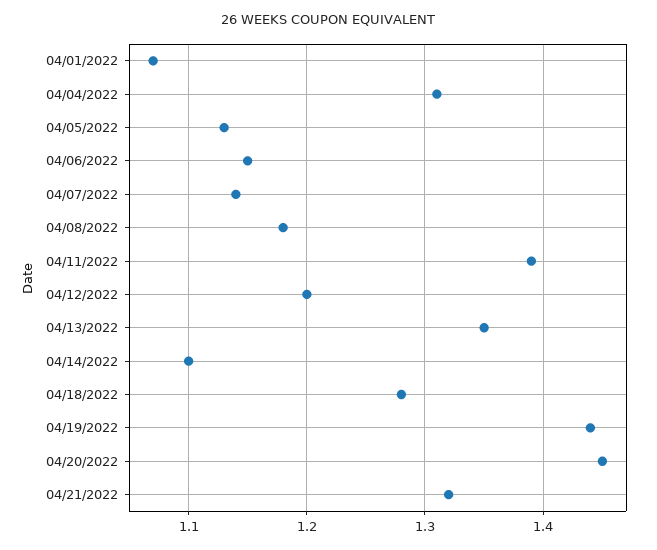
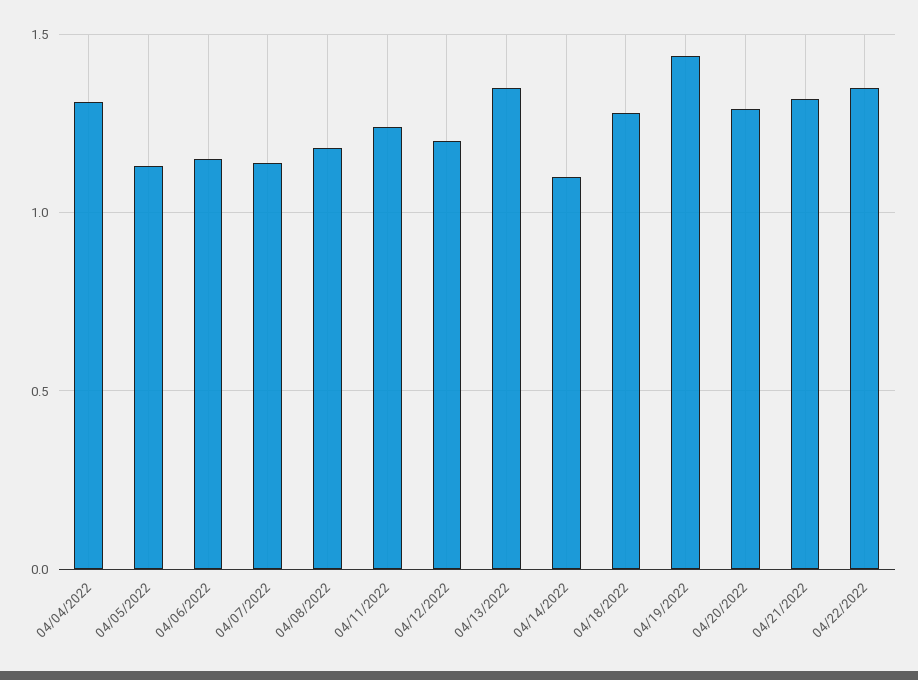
04/01/2022: 1.07 -> none
04/11/2022: 1.39 -> 1.25
04/20/2022: 1.45 -> 1.3
04/22/2022: none -> 1.35

